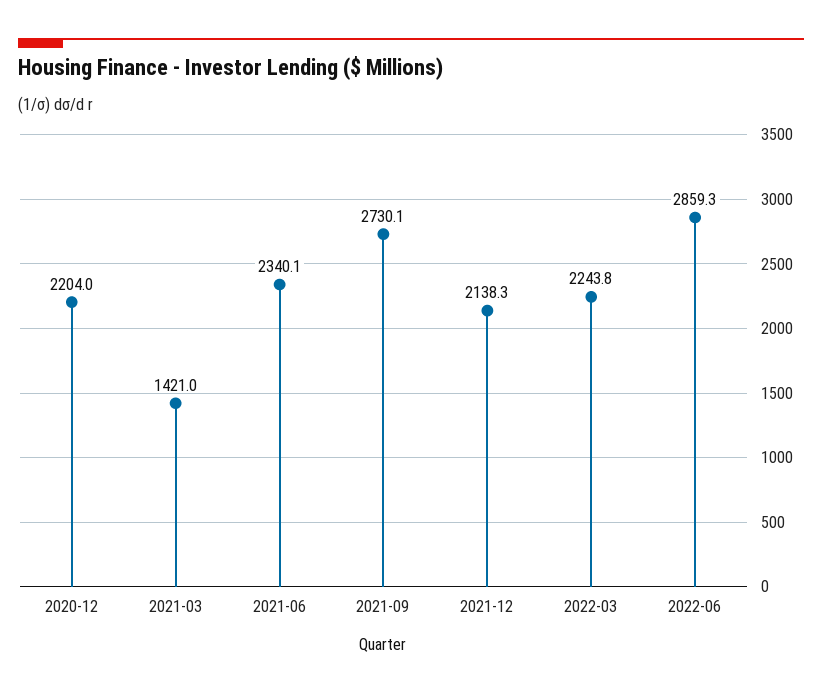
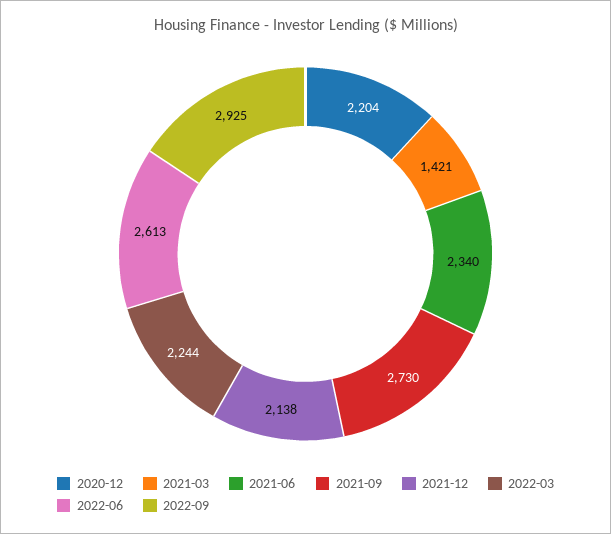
2022-06: 2859.3 -> 2613
2022-09: none -> 2925

